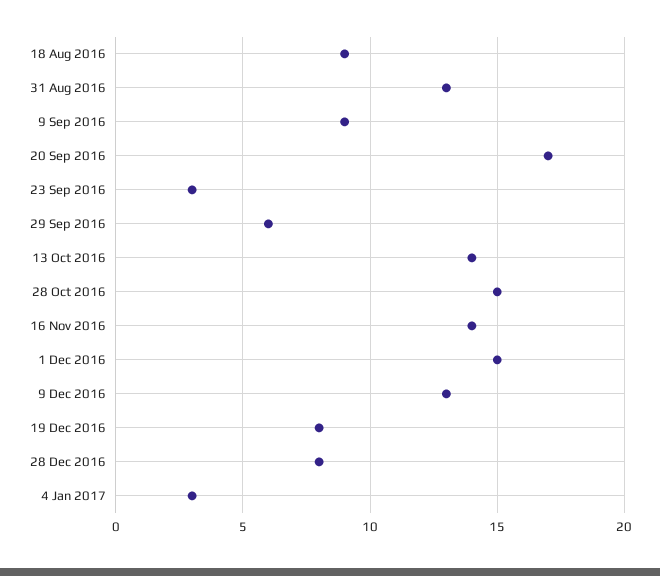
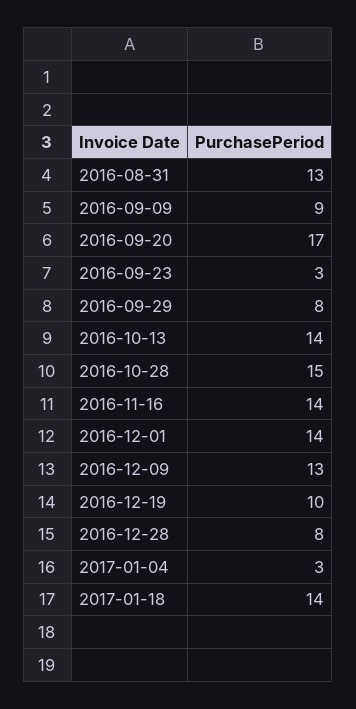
18 Aug 2016: 9 -> none
29 Sep 2016: 6 -> 8
1 Dec 2016: 15 -> 14
19 Dec 2016: 8 -> 10
2017-01-18: none -> 14

